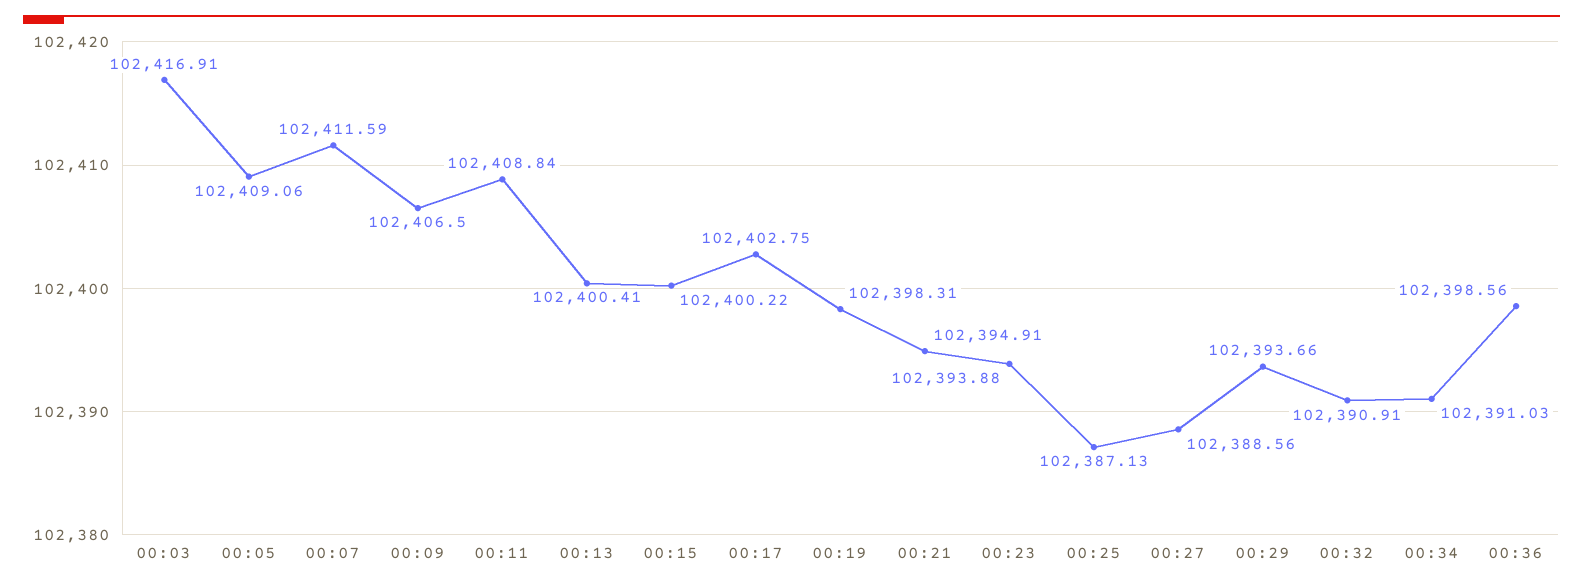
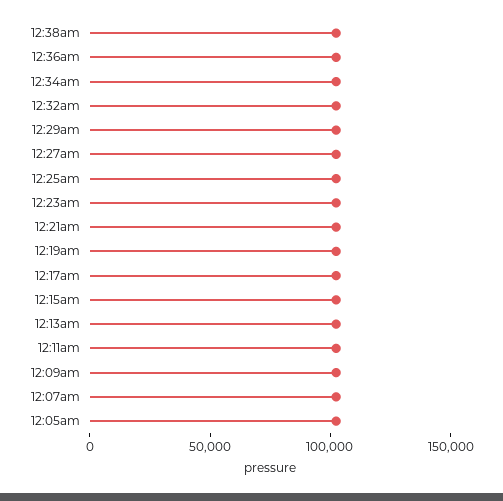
00:03: 102416.91 -> none
12:38am: none -> 100000

